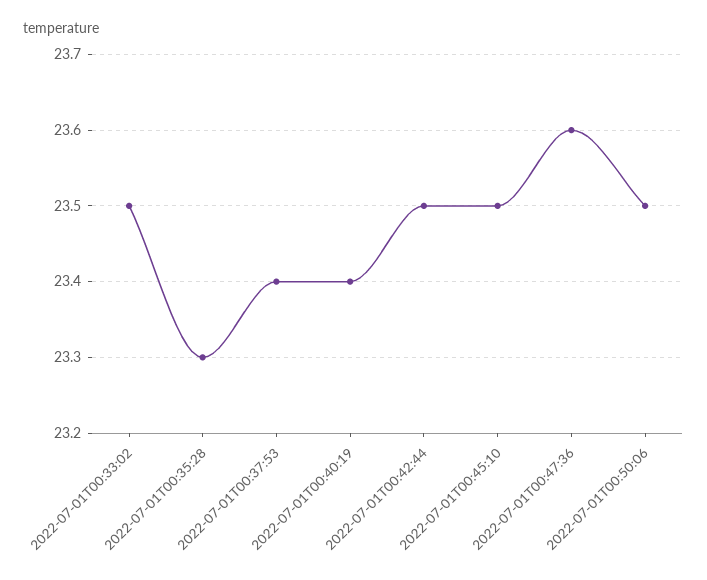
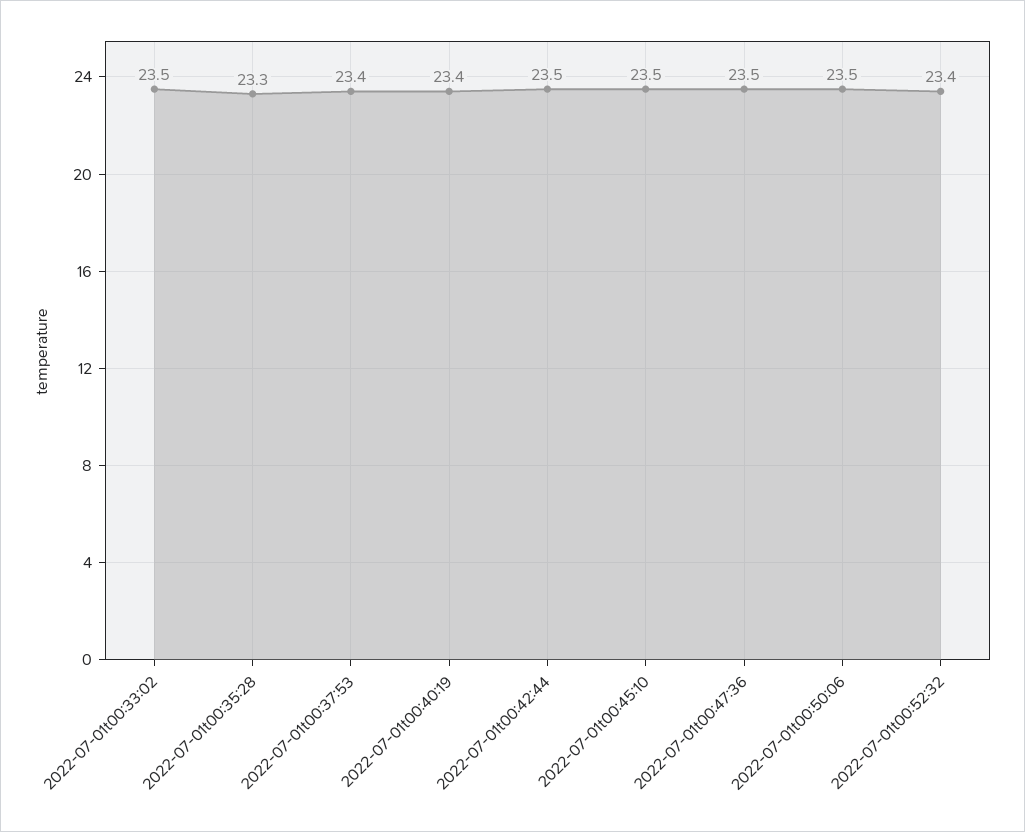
2022-07-01T00:47:36: 23.6 -> 23.5
2022-07-01t00:52:32: none -> 23.4

